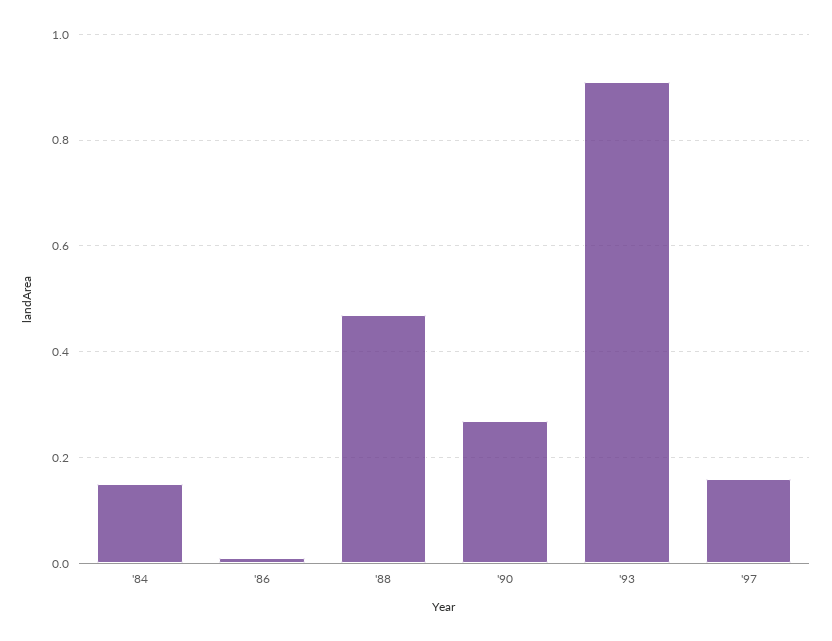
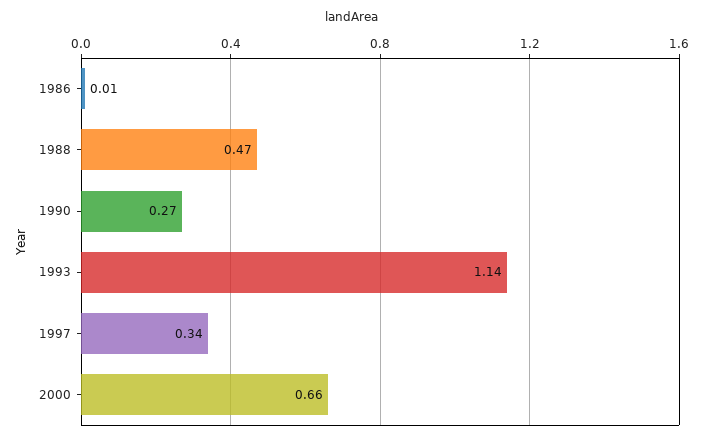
'84: 0.15 -> none
'93: 0.9 -> 1.14
'97: 0.15 -> 0.34
2000: none -> 0.66

